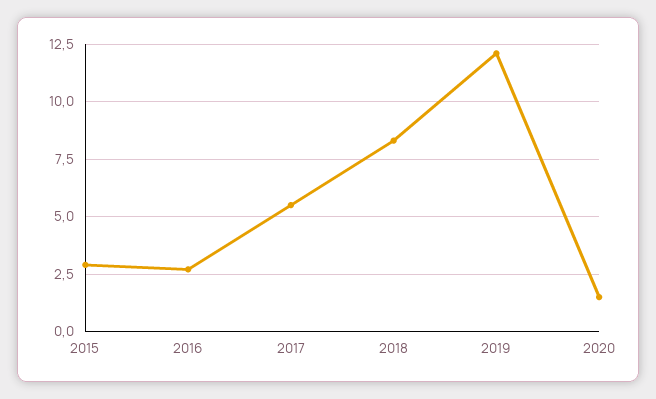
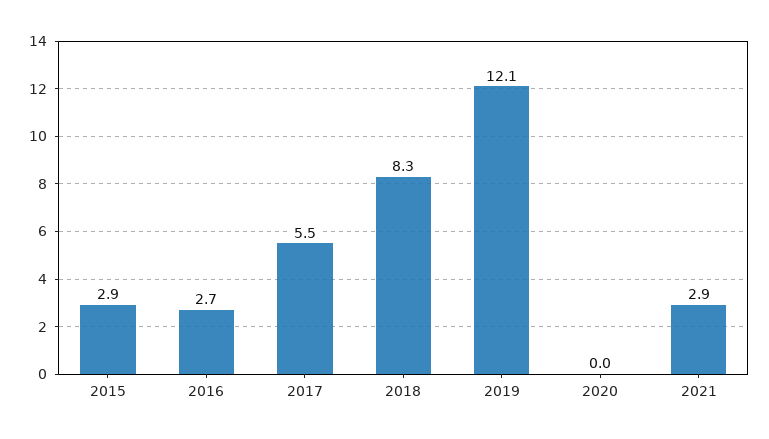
2020: 1.5 -> 0
2021: none -> 2.9

